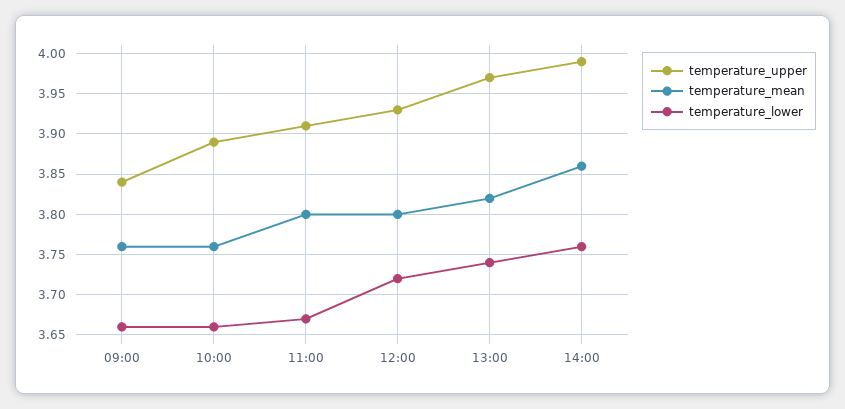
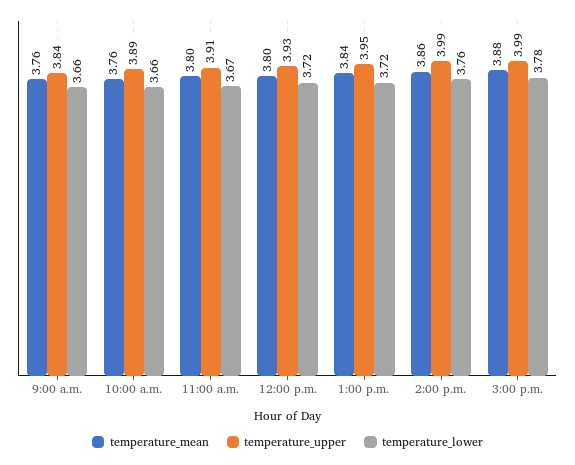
temperature_upper, 13:00: 3.97 -> 3.95
temperature_mean, 13:00: 3.82 -> 3.84
temperature_lower, 13:00: 3.74 -> 3.72
temperature_mean, 3:00 p.m.: none -> 3.88
temperature_upper, 3:00 p.m.: none -> 3.99
temperature_lower, 3:00 p.m.: none -> 3.78

